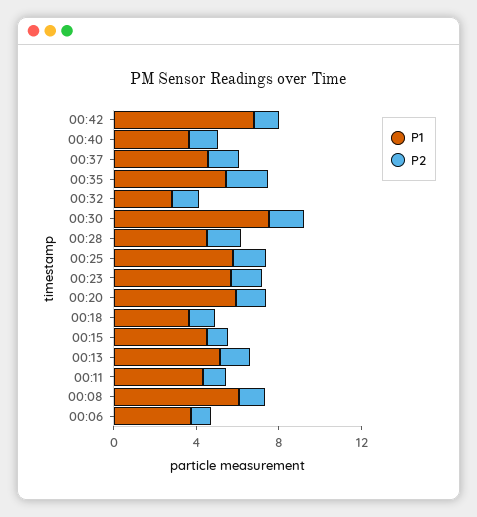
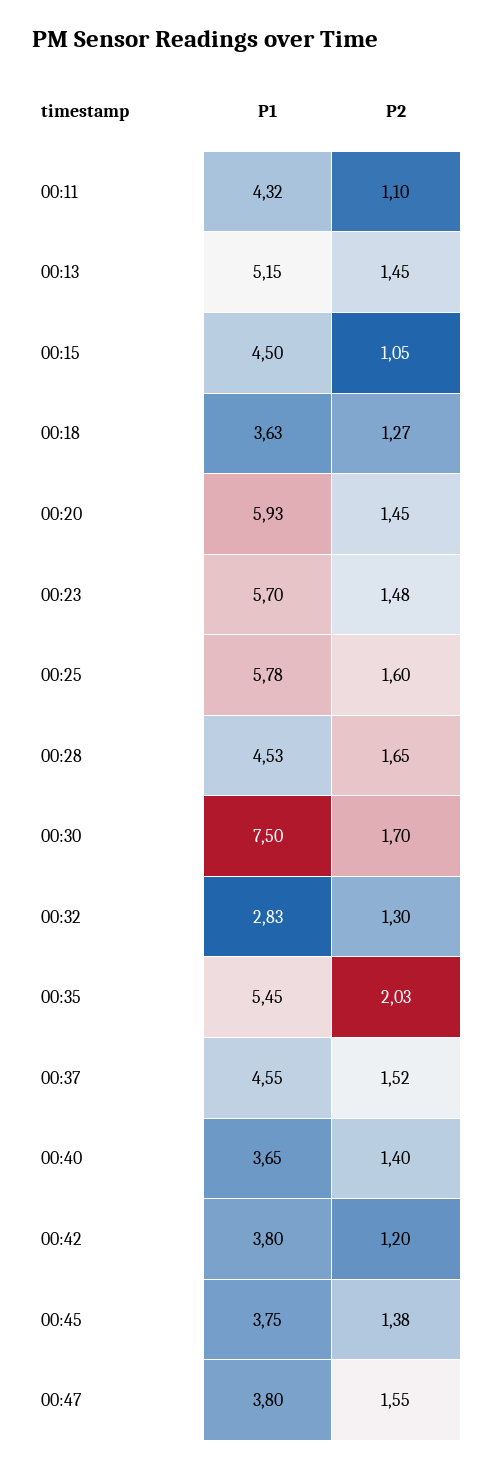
P1, 00:42: 7 -> 3.8
P1, 00:08: 6 -> none
P2, 00:08: 1 -> none
P1, 00:06: 4 -> none
P2, 00:06: 1 -> none
P1, 00:45: none -> 3.75
P2, 00:45: none -> 1.38
P1, 00:47: none -> 3.8
P2, 00:47: none -> 1.55

